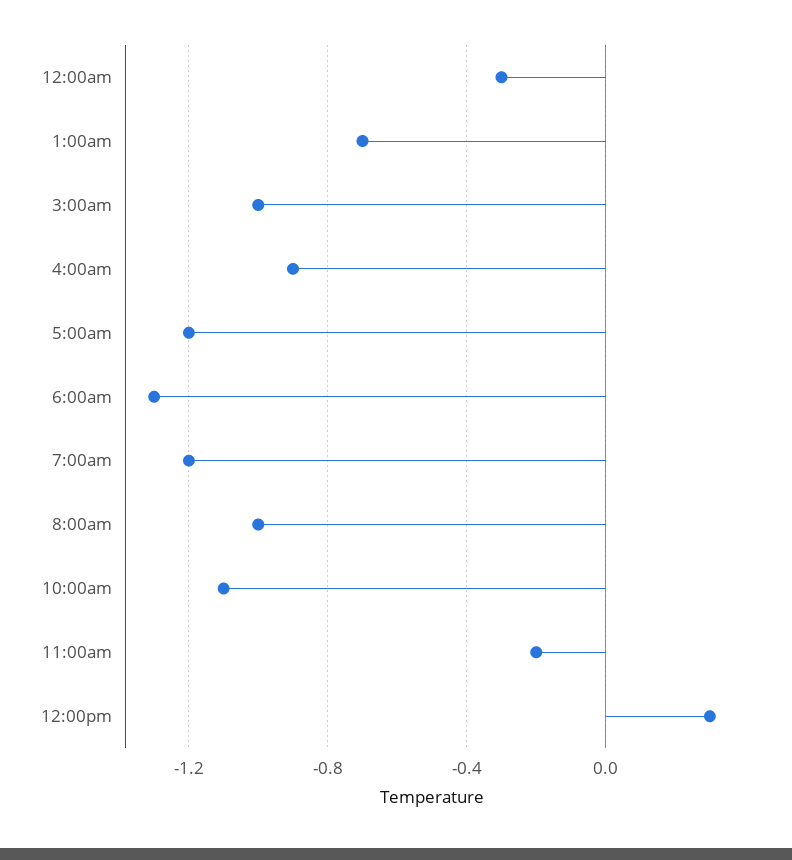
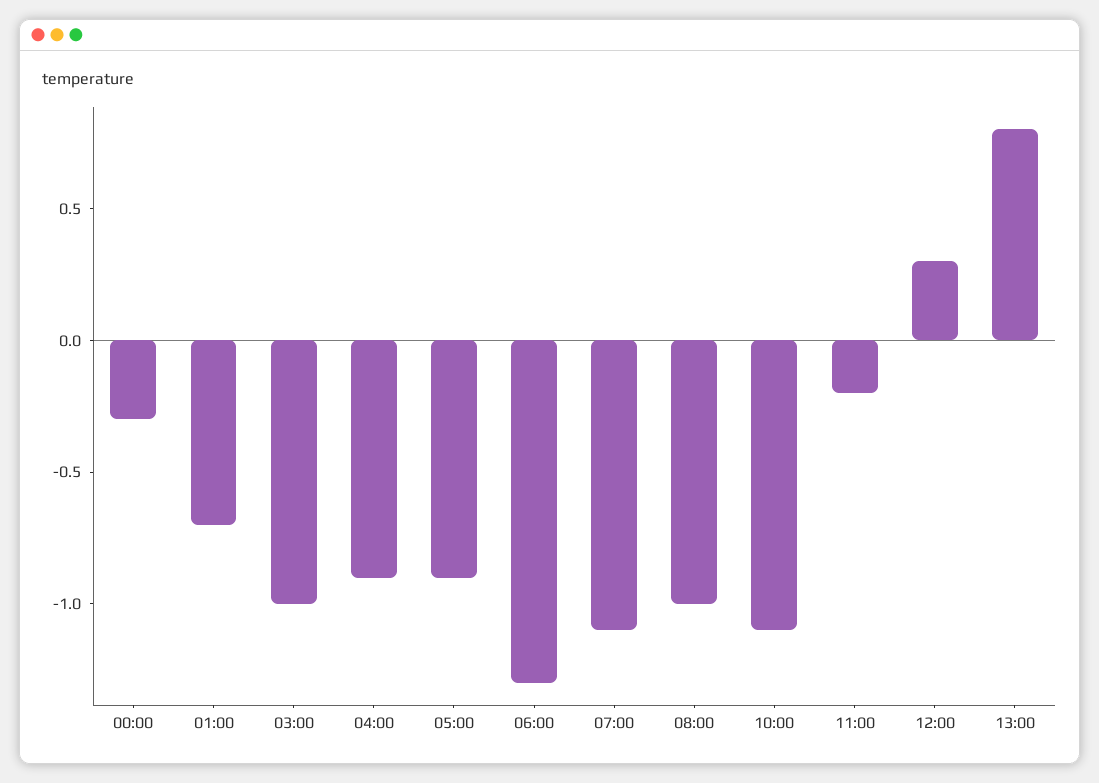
5:00am: -1.2 -> -0.9
7:00am: -1.2 -> -1.1
13:00: none -> 0.8

